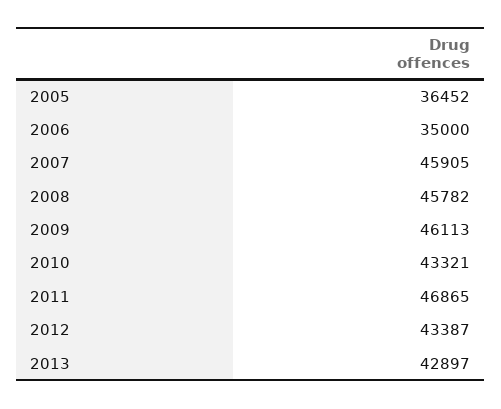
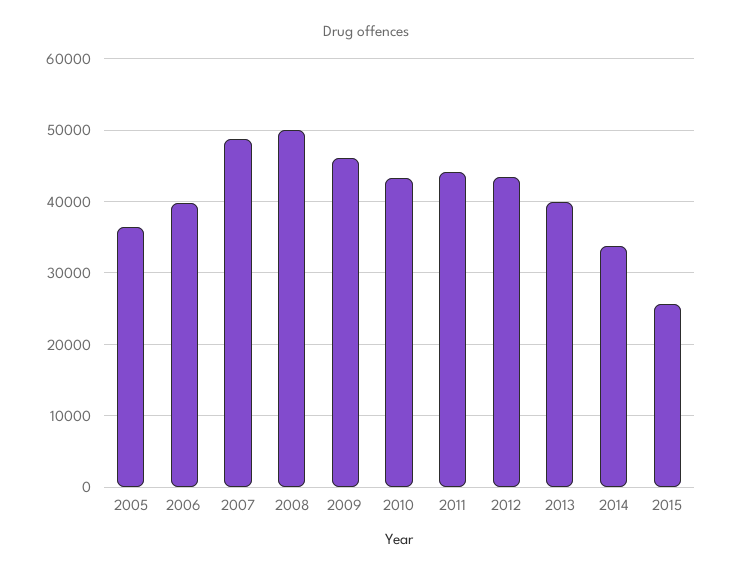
2006: 35000 -> 40000
2007: 45905 -> 49000
2008: 45782 -> 50000
2011: 46865 -> 44000
2013: 42897 -> 40000
2014: none -> 34000
2015: none -> 26000

